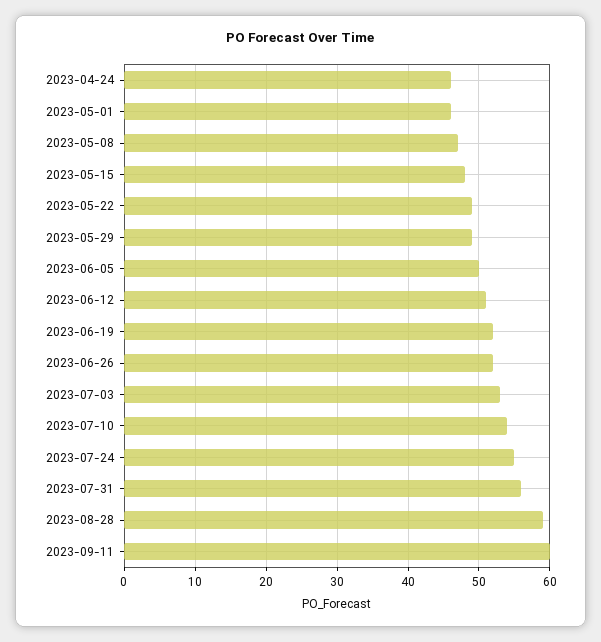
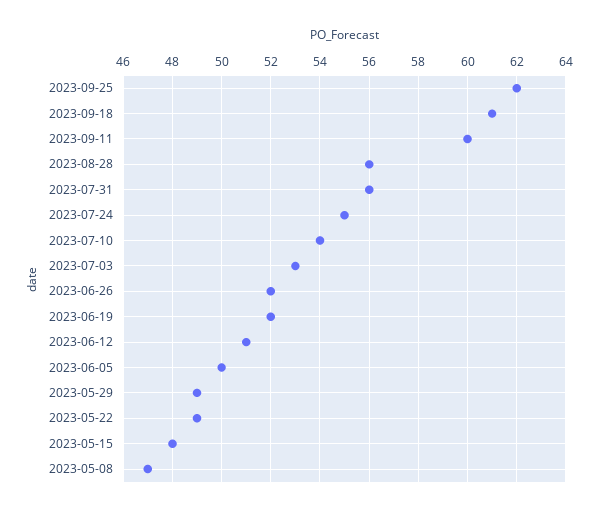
2023-04-24: 46 -> none
2023-05-01: 46 -> none
2023-08-28: 59 -> 56
2023-09-25: none -> 62
2023-09-18: none -> 61

